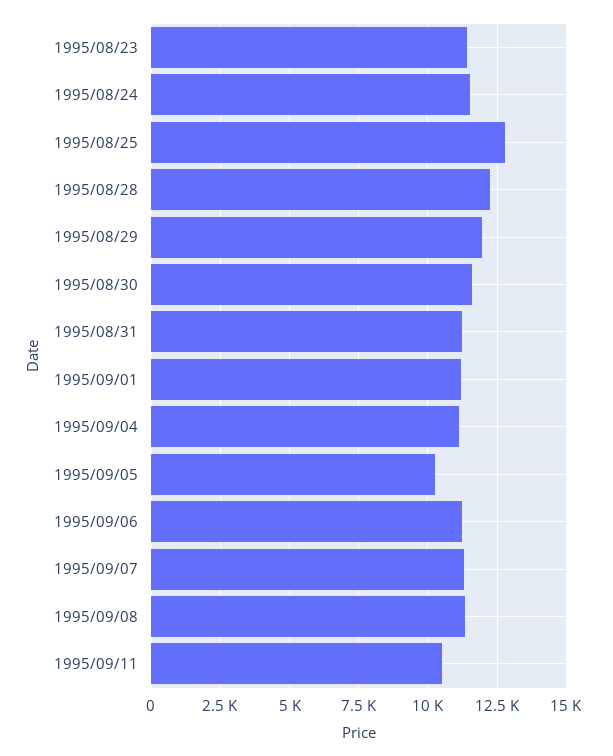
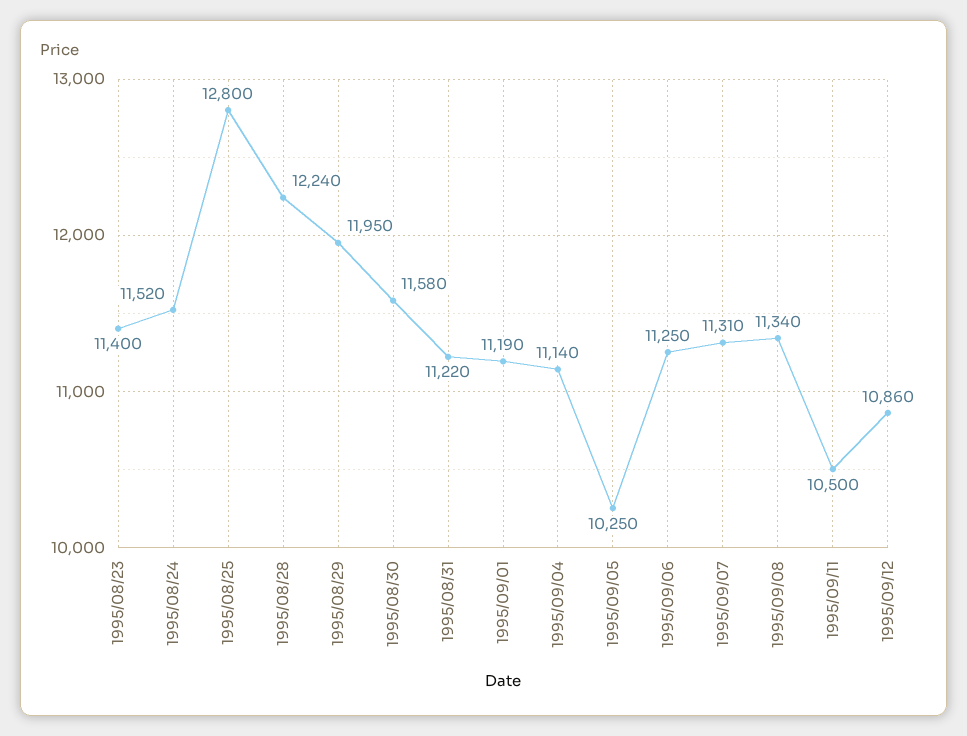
1995/09/12: none -> 10860

